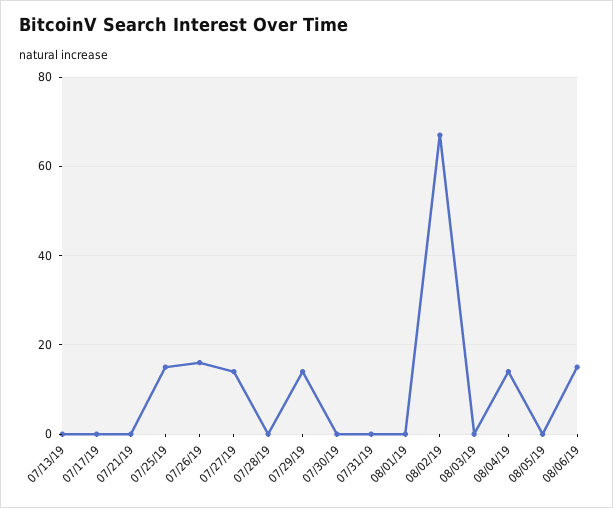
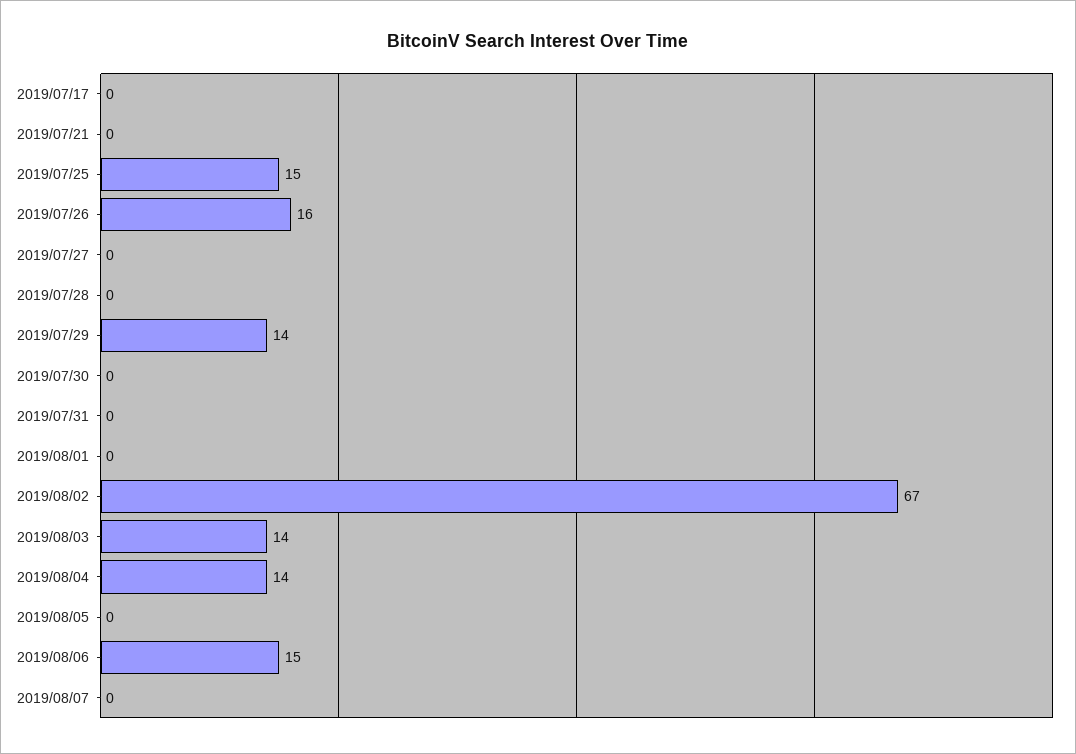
07/13/19: 0 -> none
07/27/19: 15 -> 0
08/03/19: 0 -> 14
2019/08/07: none -> 0

